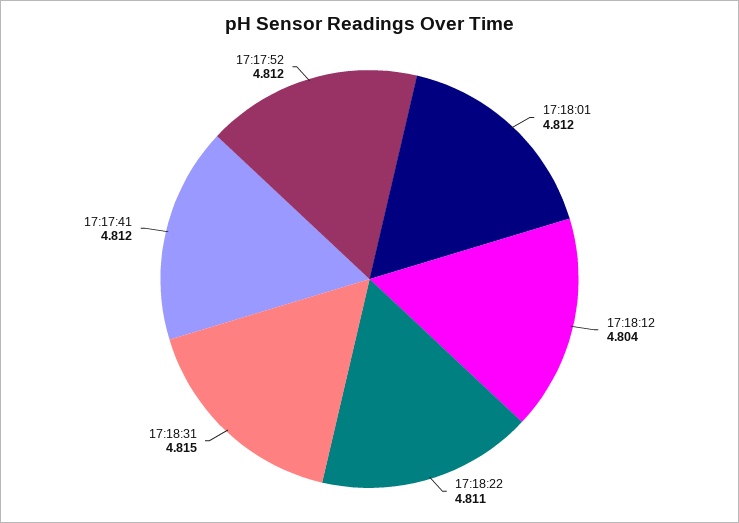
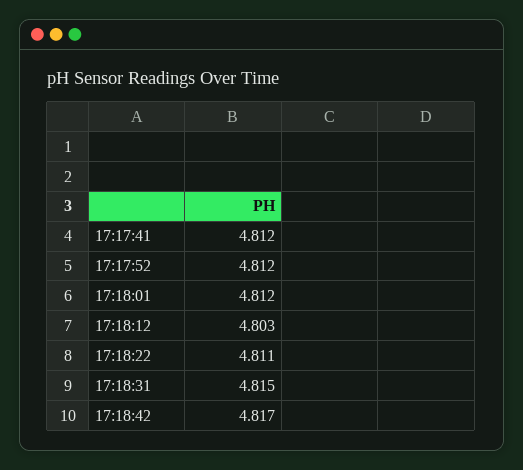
17:18:12: 4.804 -> 4.803
17:18:42: none -> 4.817

